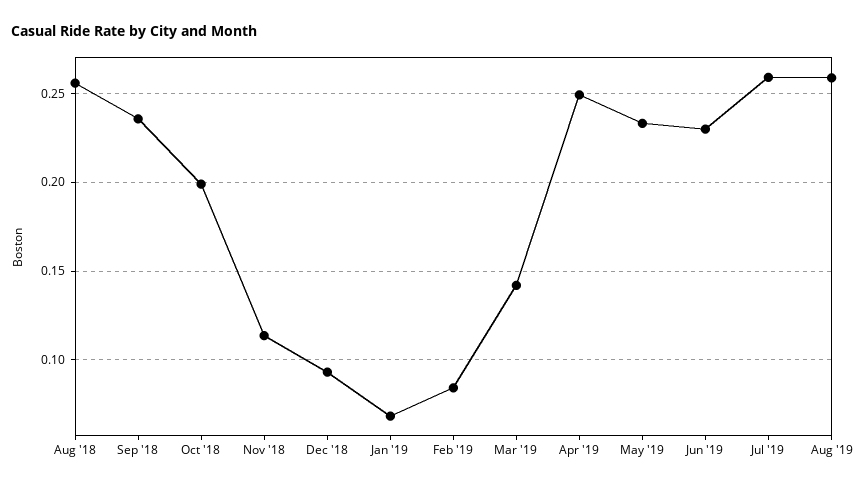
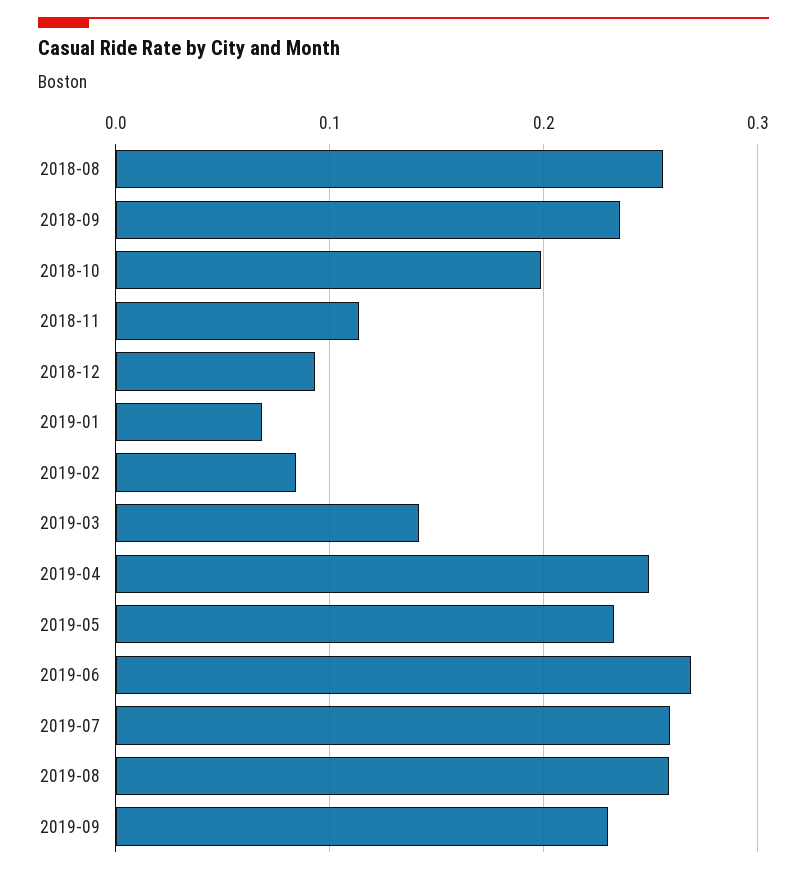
Jun '19: 0.23 -> 0.27
2019-09: none -> 0.23

